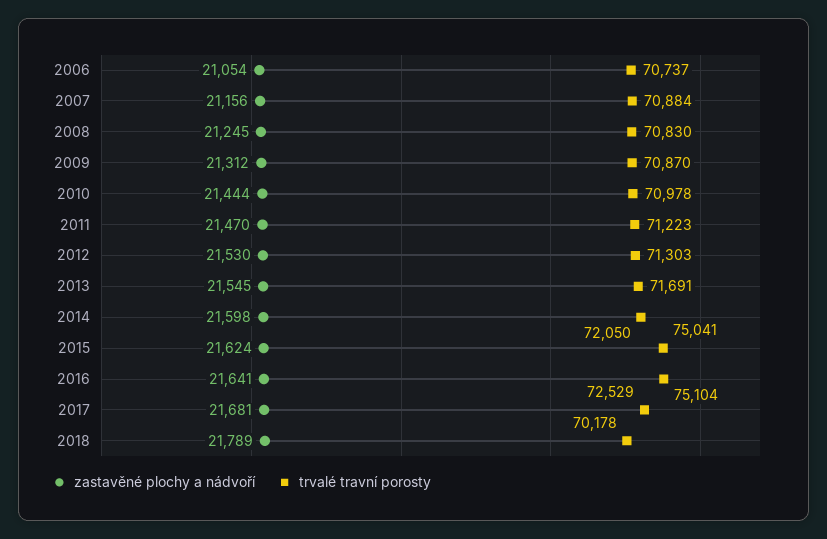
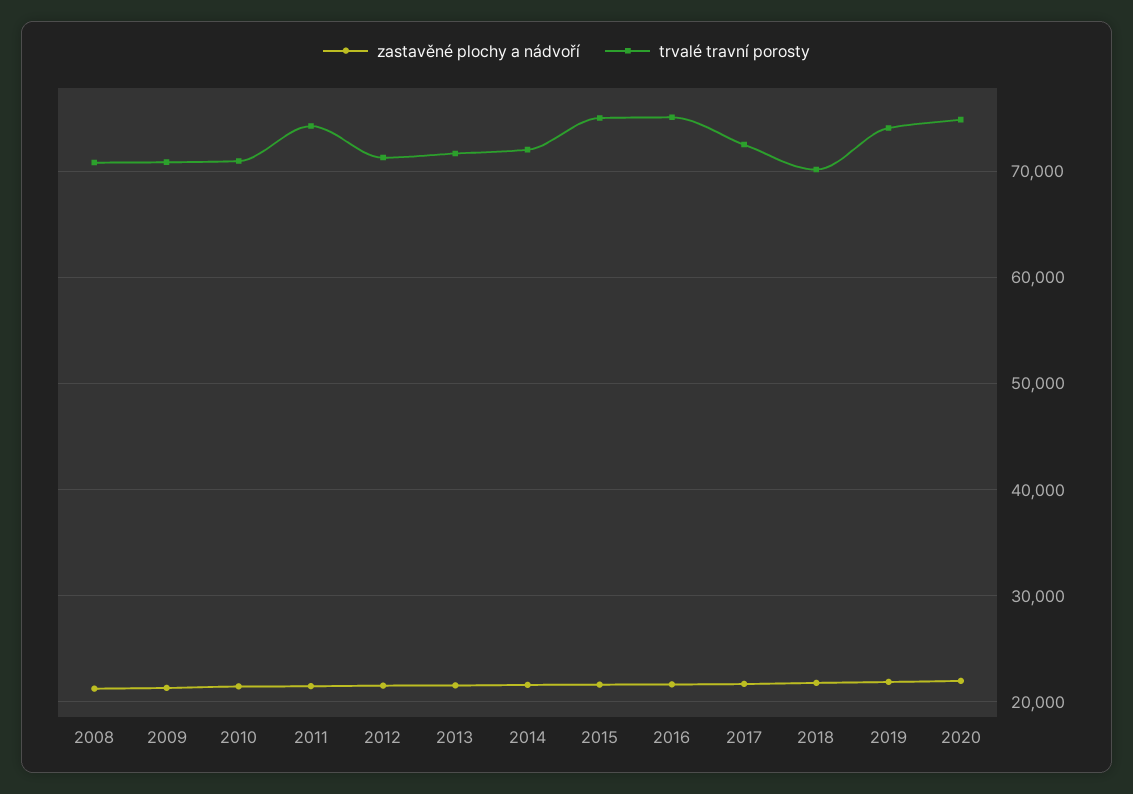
zastavěné plochy a nádvoří, 2006: 21054 -> none
trvalé travní porosty, 2006: 70737 -> none
zastavěné plochy a nádvoří, 2007: 21156 -> none
trvalé travní porosty, 2007: 70884 -> none
trvalé travní porosty, 2011: 71223 -> 74000
zastavěné plochy a nádvoří, 2019: none -> 22000
trvalé travní porosty, 2019: none -> 74000
zastavěné plochy a nádvoří, 2020: none -> 22000
trvalé travní porosty, 2020: none -> 75000

